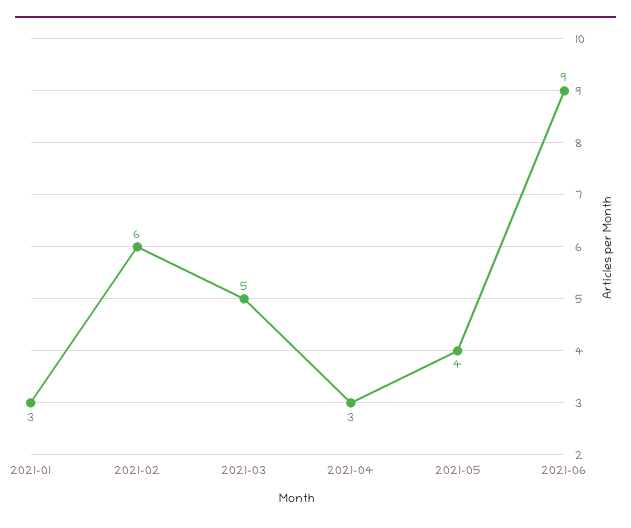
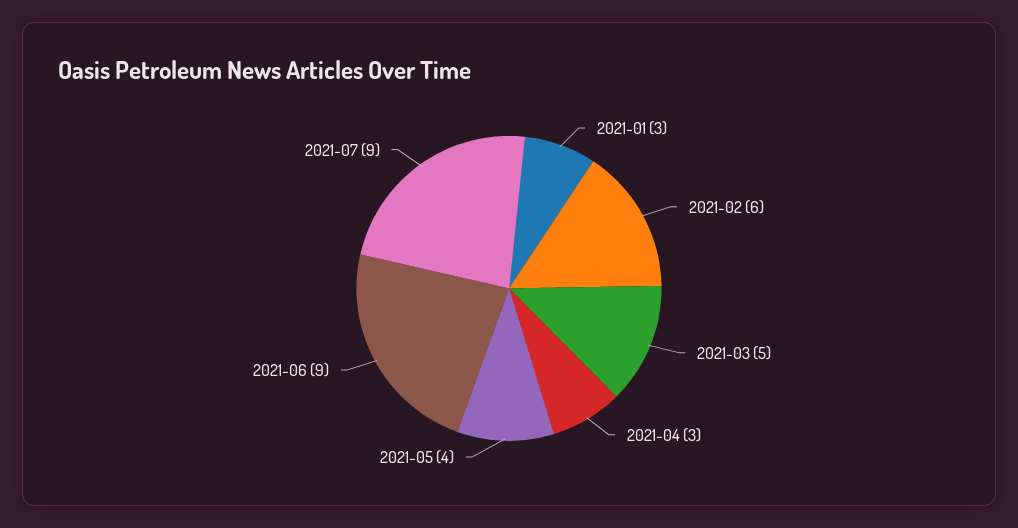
2021-07: none -> 9

